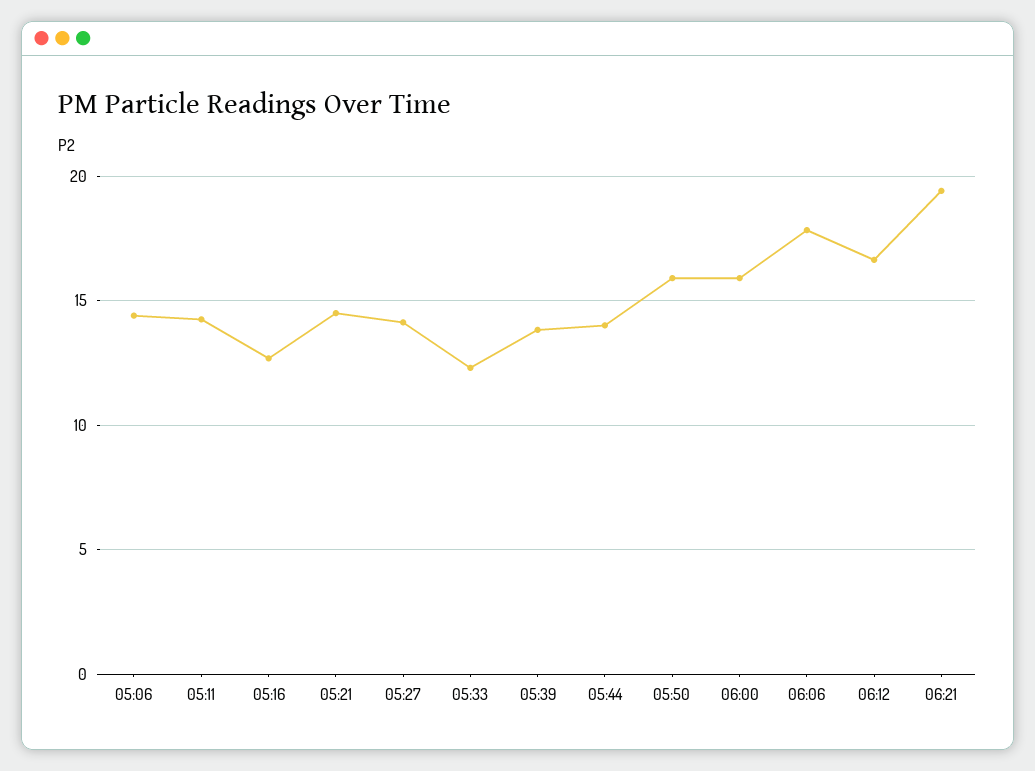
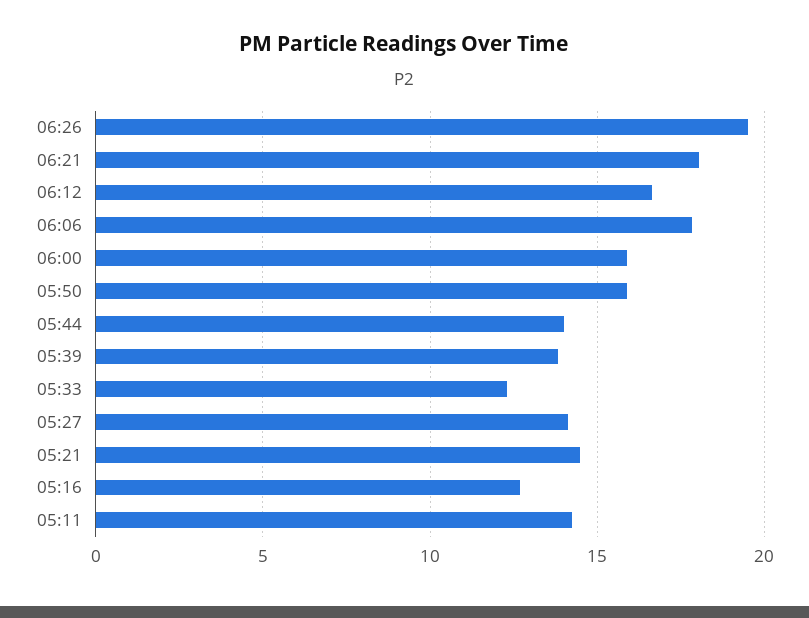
05:06: 14.5 -> none
06:21: 19.5 -> 18
06:26: none -> 19.5

